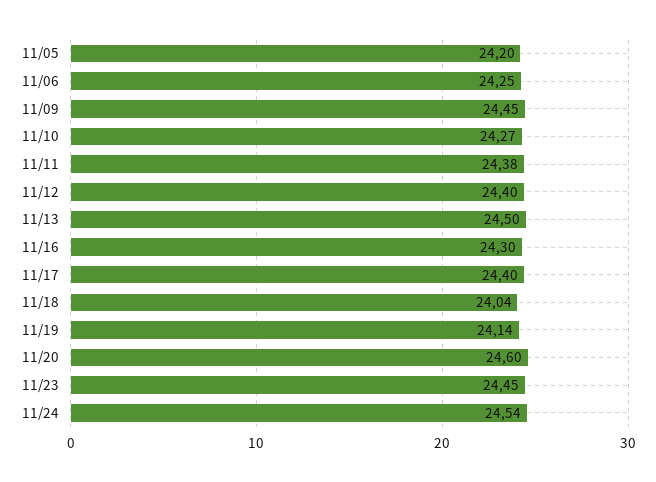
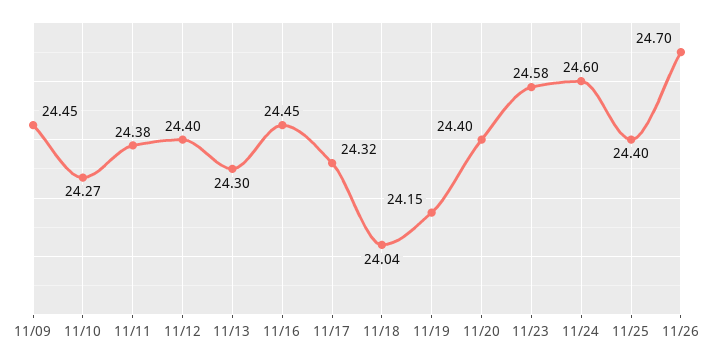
11/05: 24.2 -> none
11/06: 24.25 -> none
11/13: 24.5 -> 24.3
11/16: 24.3 -> 24.45
11/17: 24.4 -> 24.32
11/19: 24.14 -> 24.15
11/20: 24.6 -> 24.4
11/23: 24.45 -> 24.58
11/24: 24.54 -> 24.6
11/25: none -> 24.4
11/26: none -> 24.7

